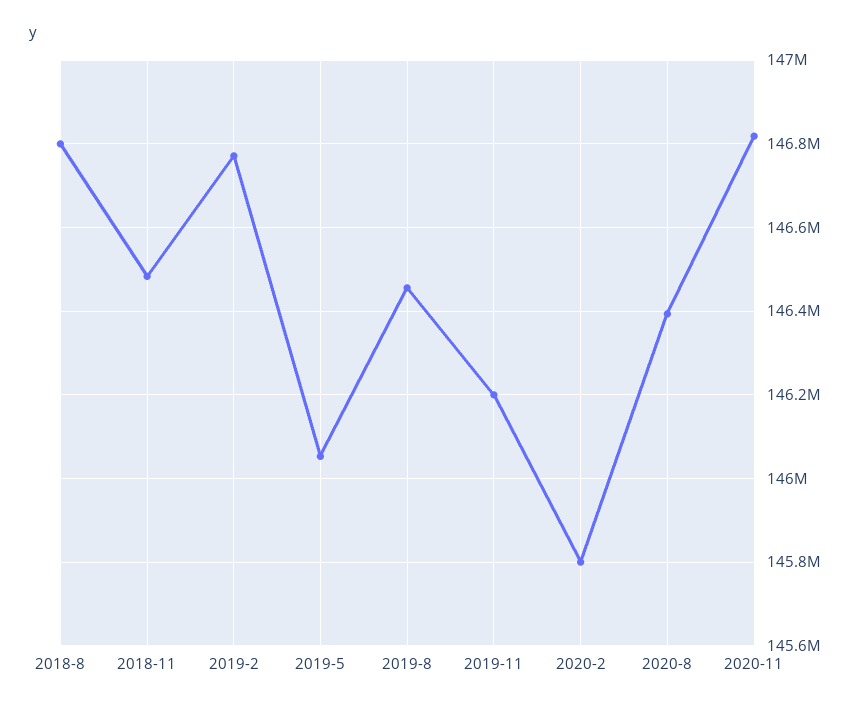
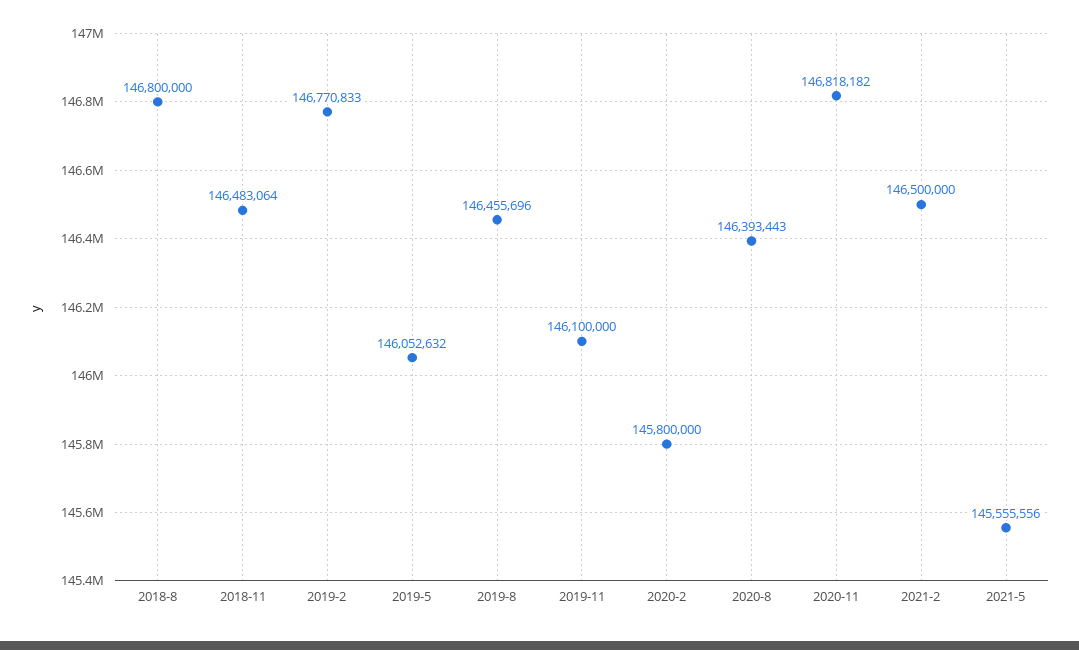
2019-11: 146200000 -> 146100000
2021-2: none -> 146500000
2021-5: none -> 145555556

